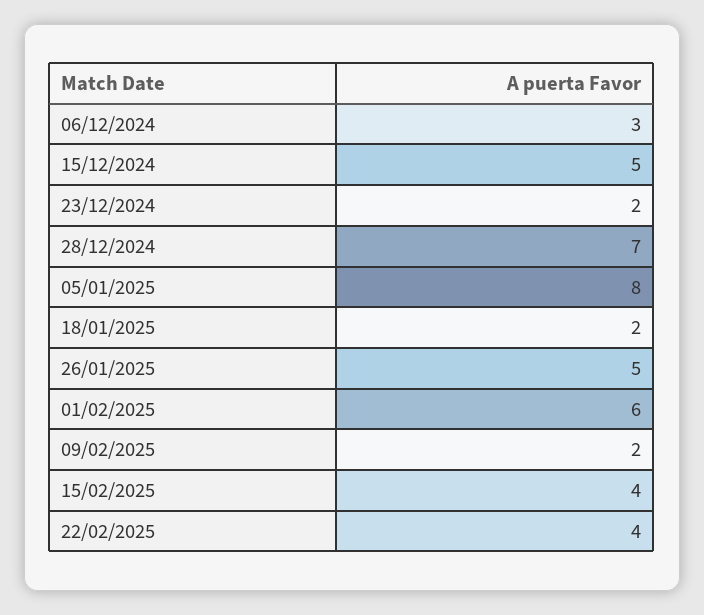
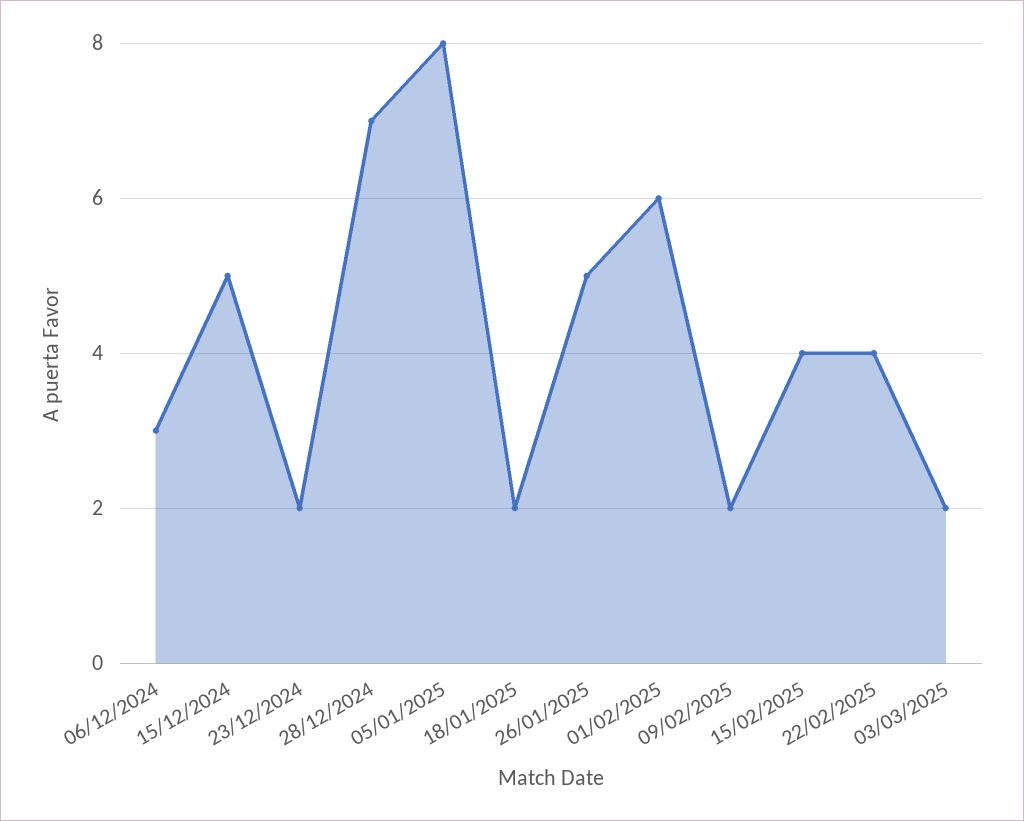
03/03/2025: none -> 2

